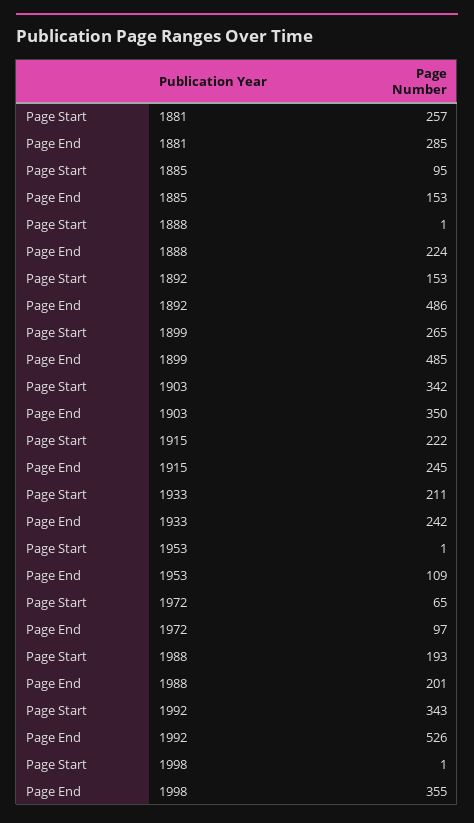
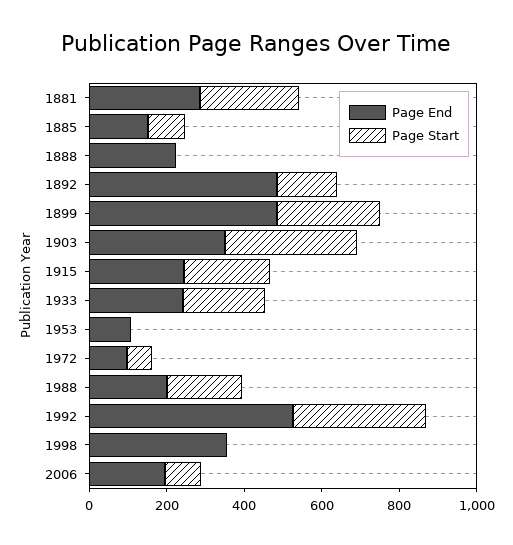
Page End, 2006: none -> 200
Page Start, 2006: none -> 100

